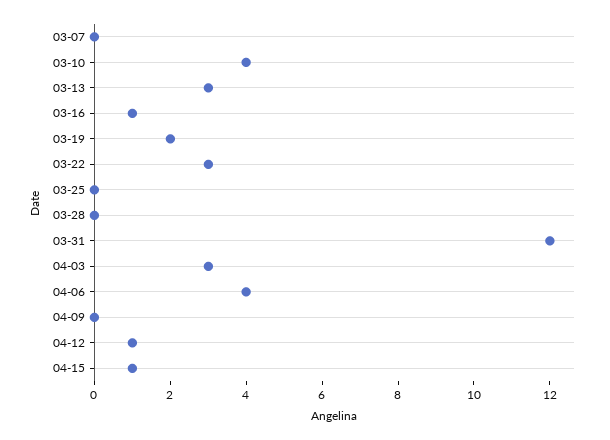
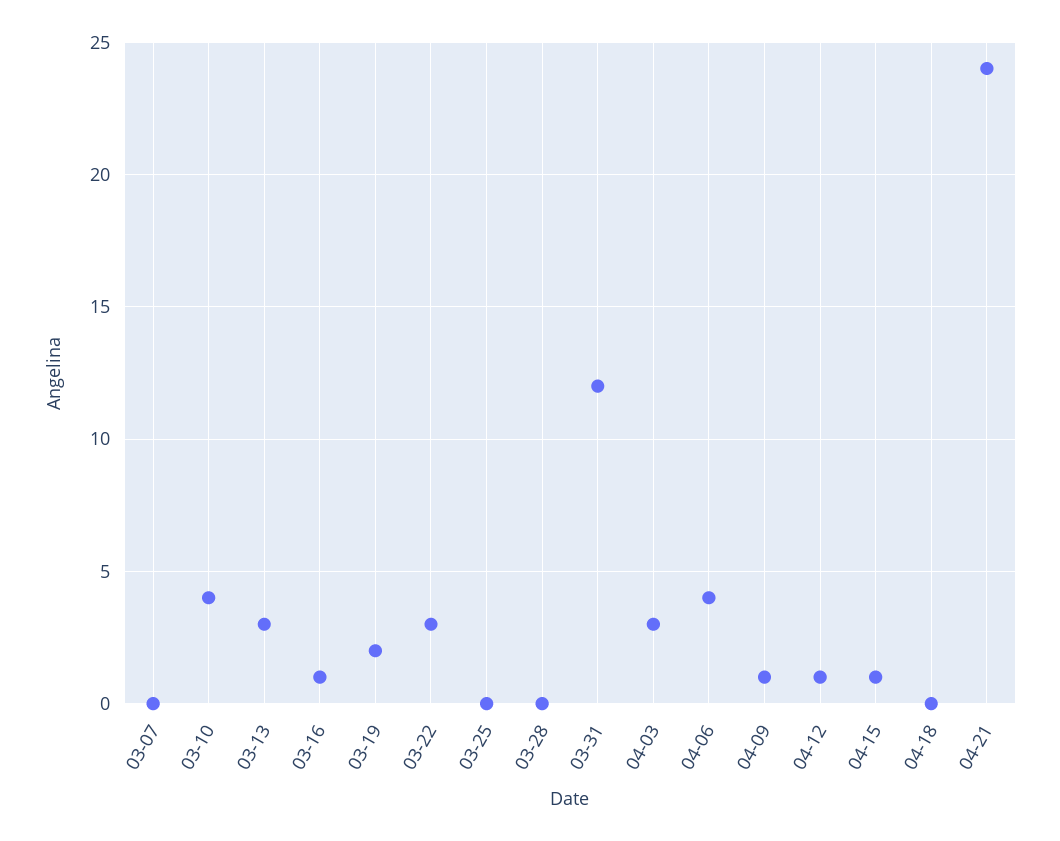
04-09: 0 -> 1
04-18: none -> 0
04-21: none -> 24

